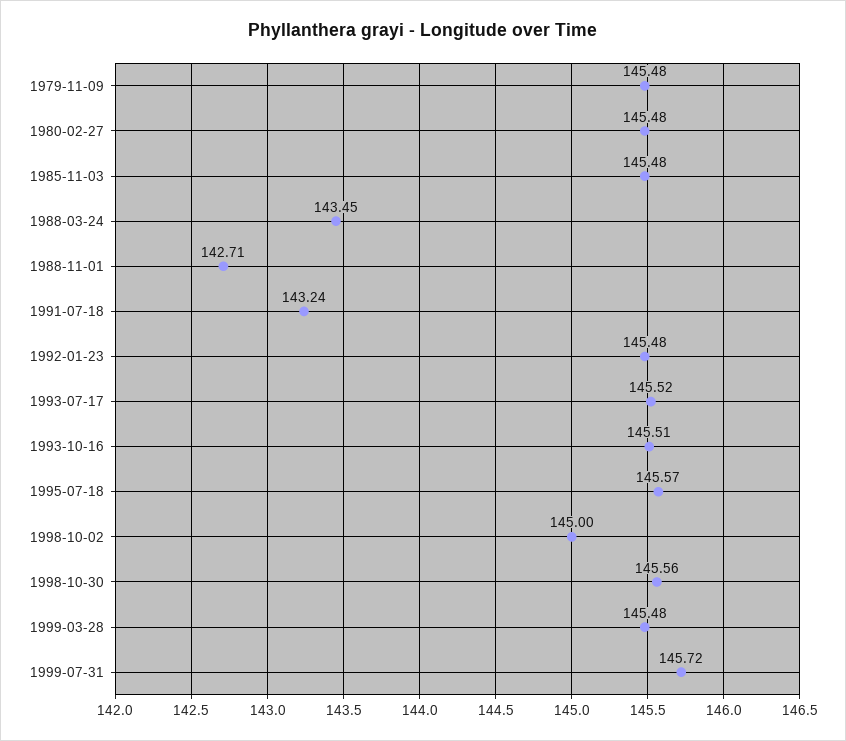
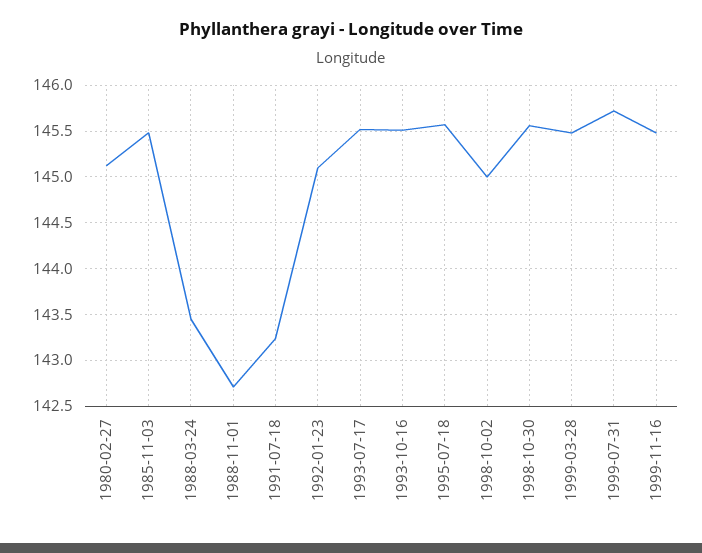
1979-11-09: 145.48 -> none
1980-02-27: 145.48 -> 145.1
1992-01-23: 145.48 -> 145.1
1999-11-16: none -> 145.5

